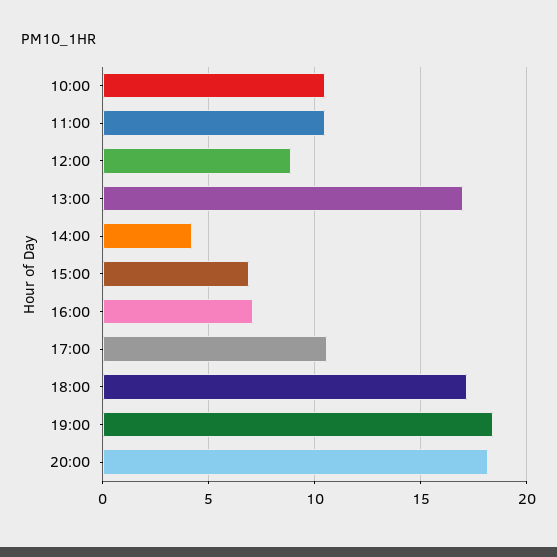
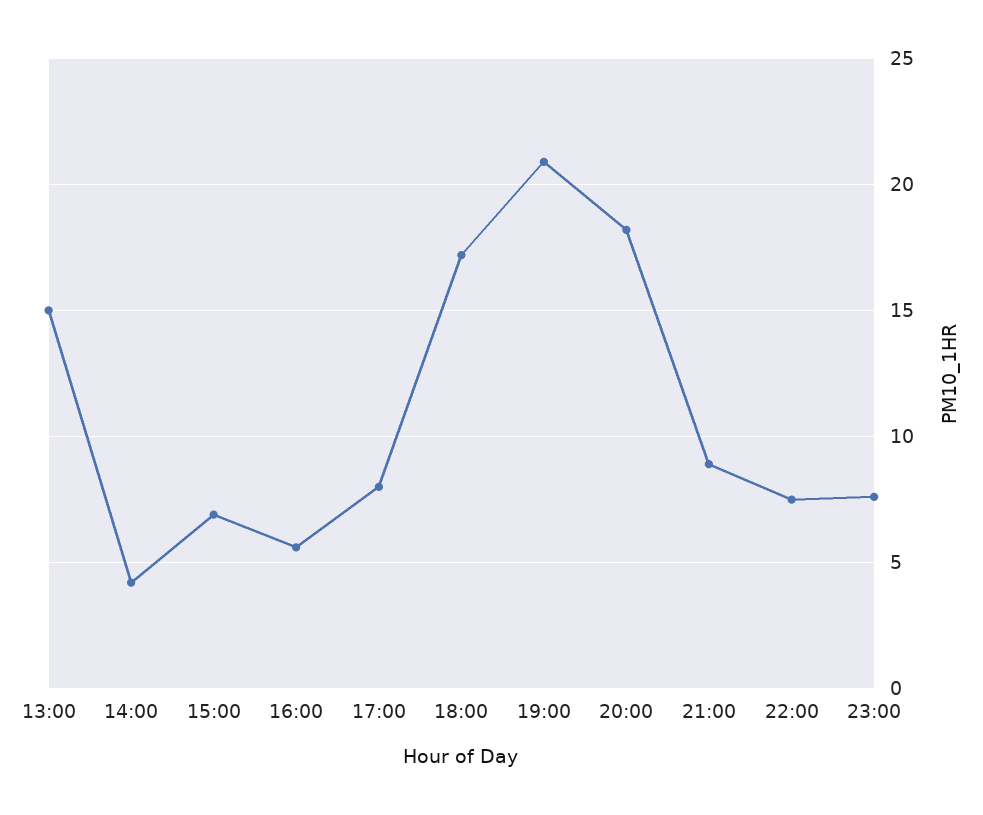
10:00: 10.5 -> none
11:00: 10.5 -> none
12:00: 9 -> none
13:00: 17 -> 15
16:00: 7 -> 5.5
17:00: 10.5 -> 8
19:00: 18.5 -> 21
21:00: none -> 9
22:00: none -> 7.5
23:00: none -> 7.5

